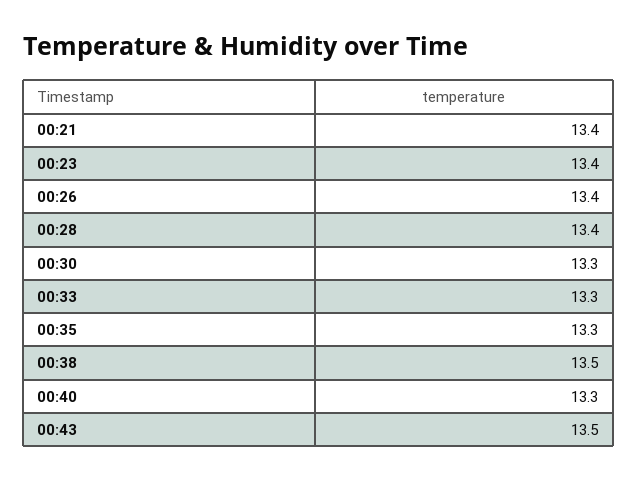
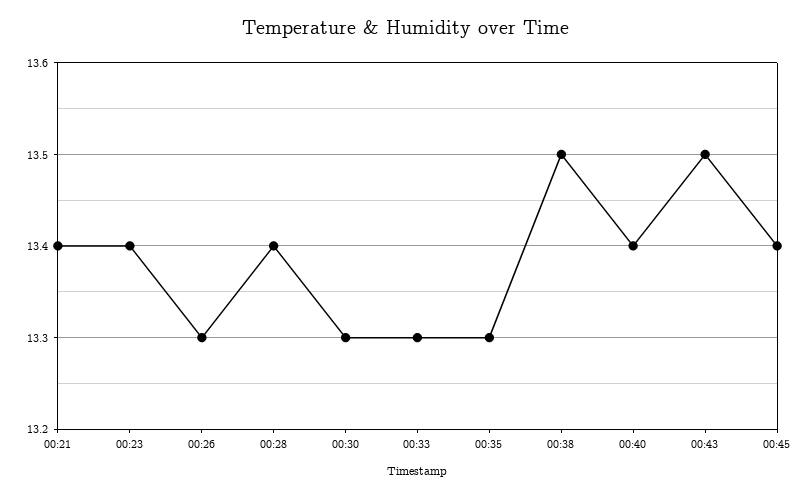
00:26: 13.4 -> 13.3
00:40: 13.3 -> 13.4
00:45: none -> 13.4

